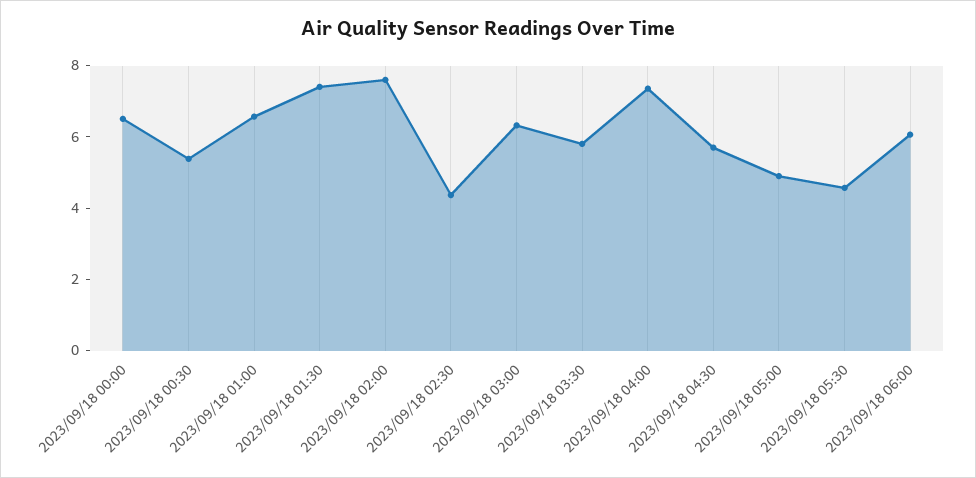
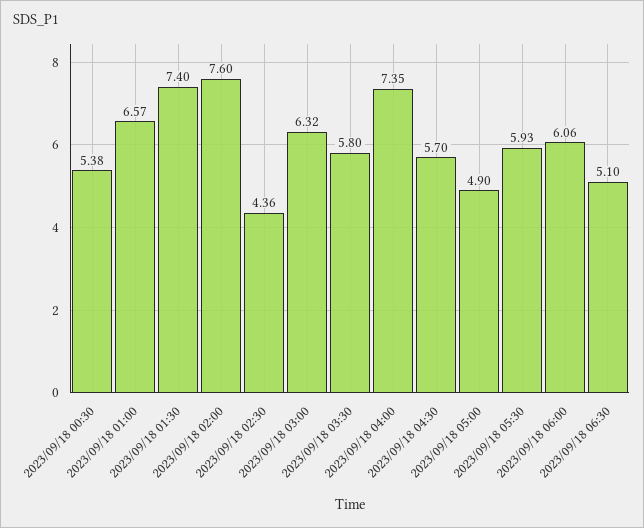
2023/09/18 00:00: 6.5 -> none
2023/09/18 05:30: 4.5 -> 5.93
2023/09/18 06:30: none -> 5.1

